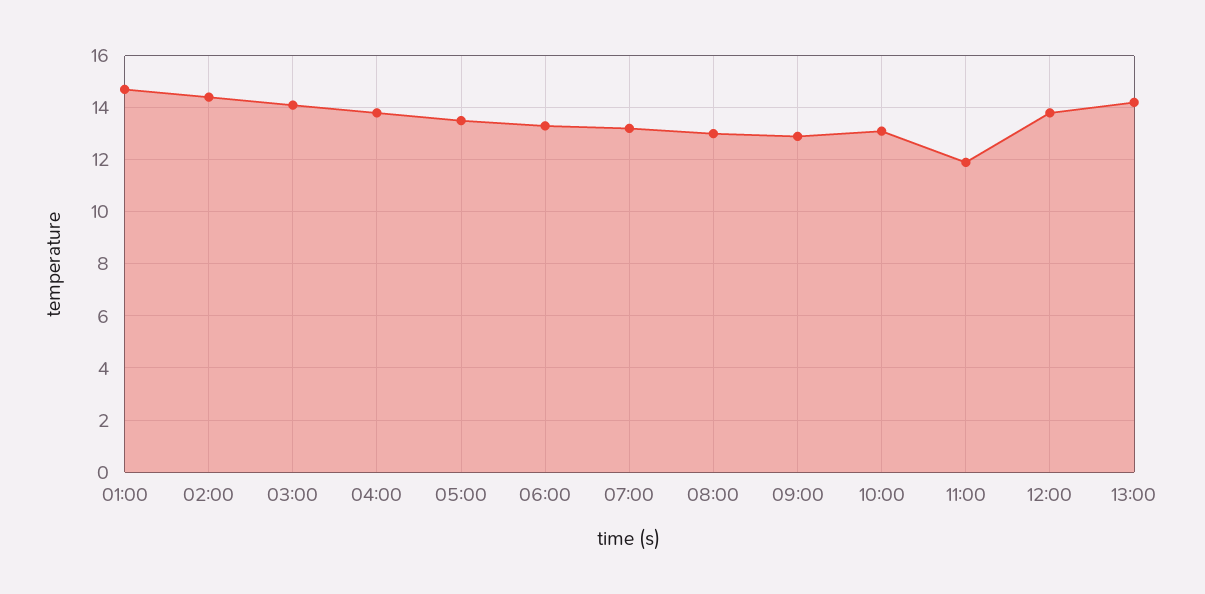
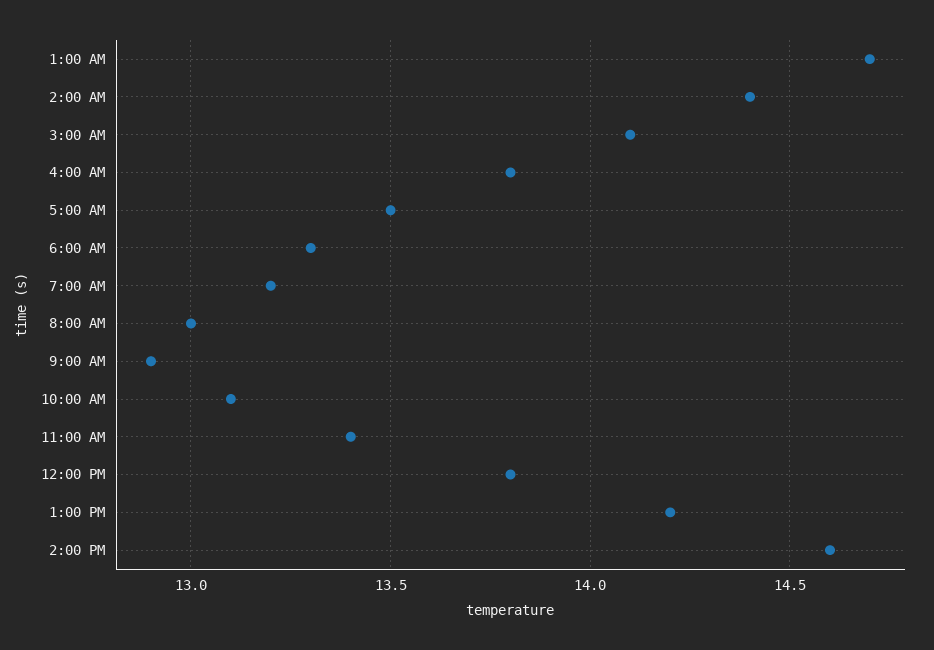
11:00: 12 -> 13.4
2:00 PM: none -> 14.6

